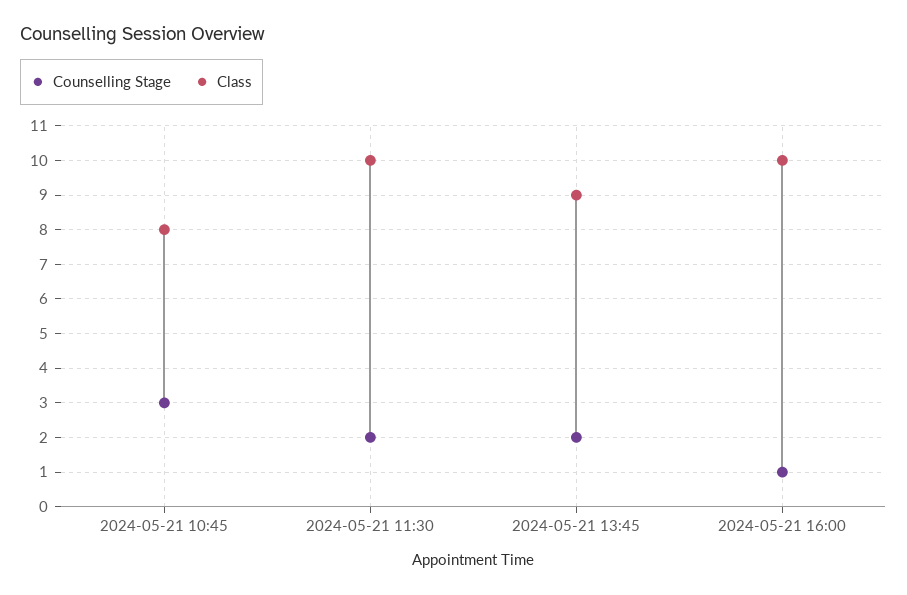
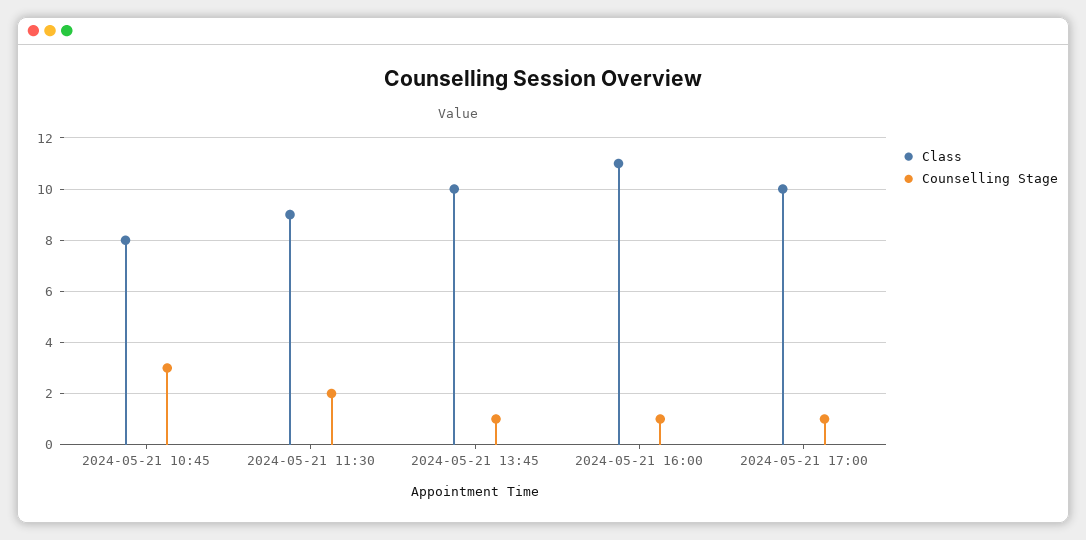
Class, 2024-05-21 11:30: 10 -> 9
Counselling Stage, 2024-05-21 13:45: 2 -> 1
Class, 2024-05-21 13:45: 9 -> 10
Class, 2024-05-21 16:00: 10 -> 11
Class, 2024-05-21 17:00: none -> 10
Counselling Stage, 2024-05-21 17:00: none -> 1

